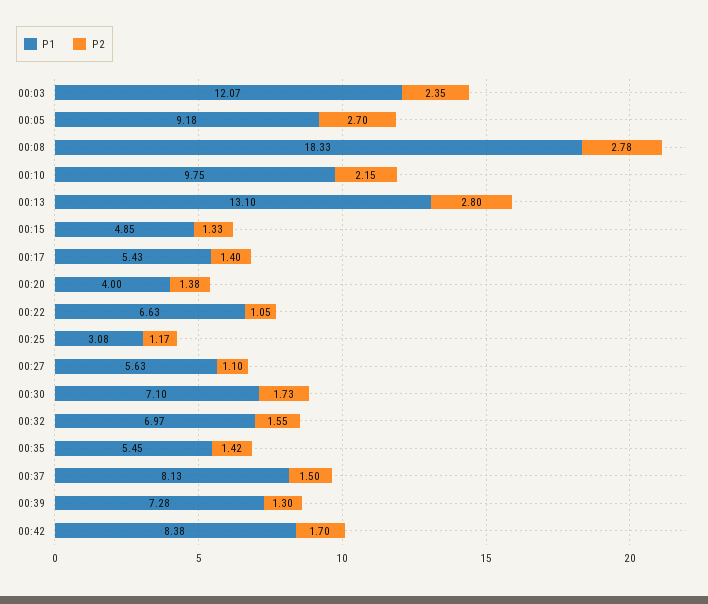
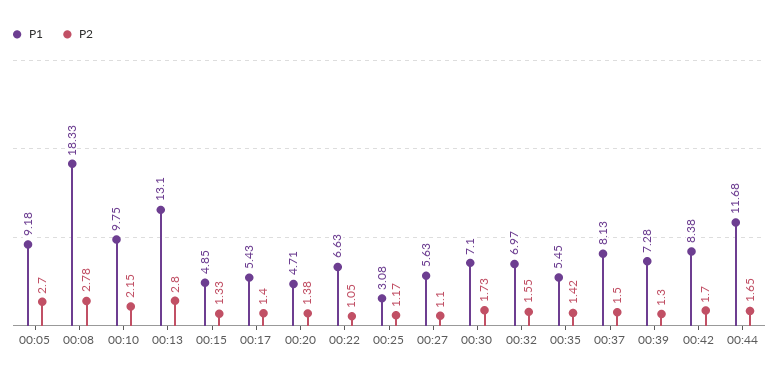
P1, 00:03: 12.07 -> none
P2, 00:03: 2.35 -> none
P1, 00:20: 4 -> 4.71
P1, 00:44: none -> 11.68
P2, 00:44: none -> 1.65

